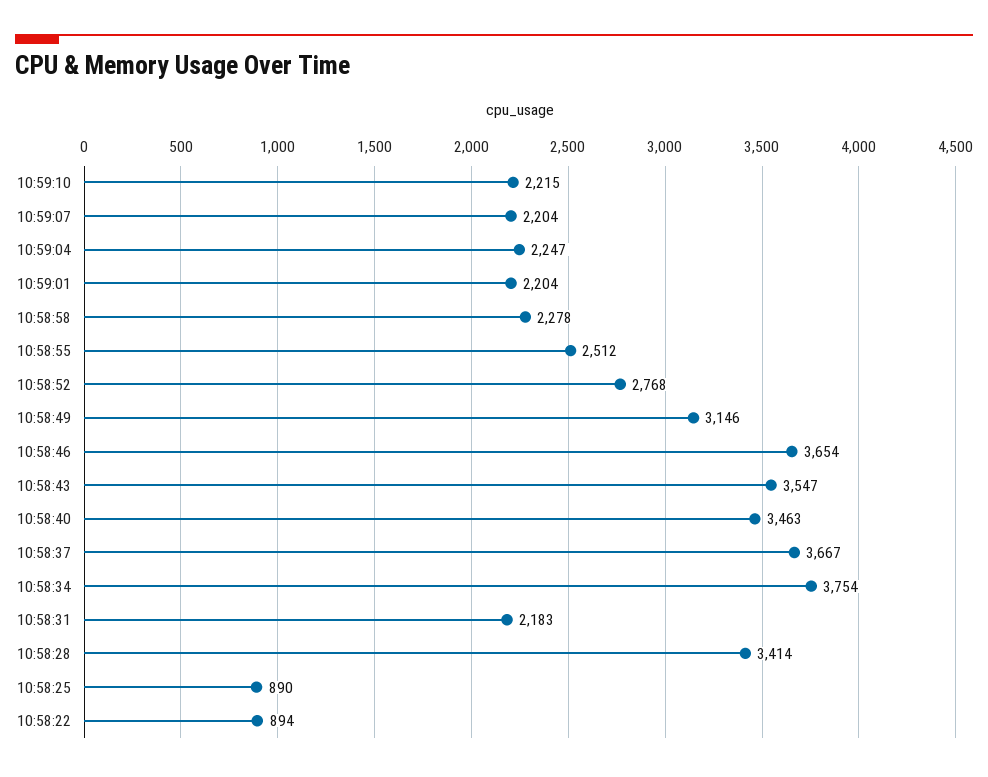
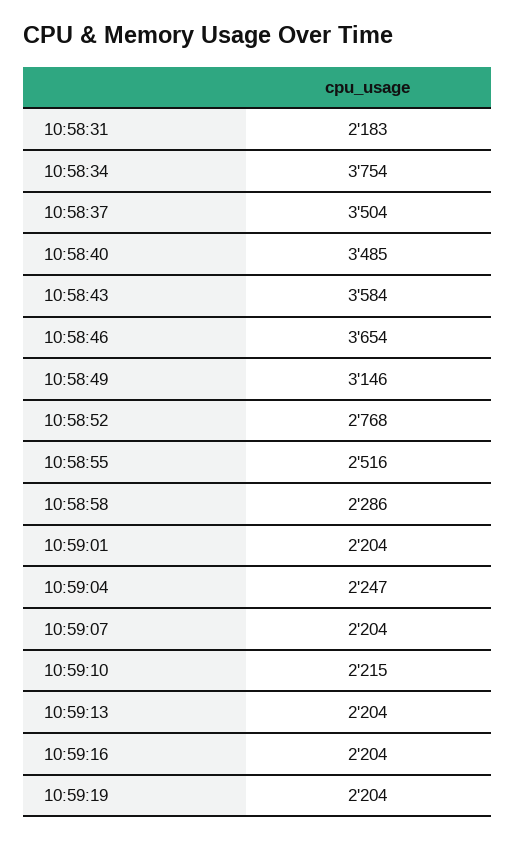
10:58:58: 2278 -> 2286
10:58:55: 2512 -> 2516
10:58:43: 3547 -> 3584
10:58:40: 3463 -> 3485
10:58:37: 3667 -> 3504
10:58:28: 3414 -> none
10:58:25: 890 -> none
10:58:22: 894 -> none
10:59:13: none -> 2204
10:59:16: none -> 2204
10:59:19: none -> 2204

